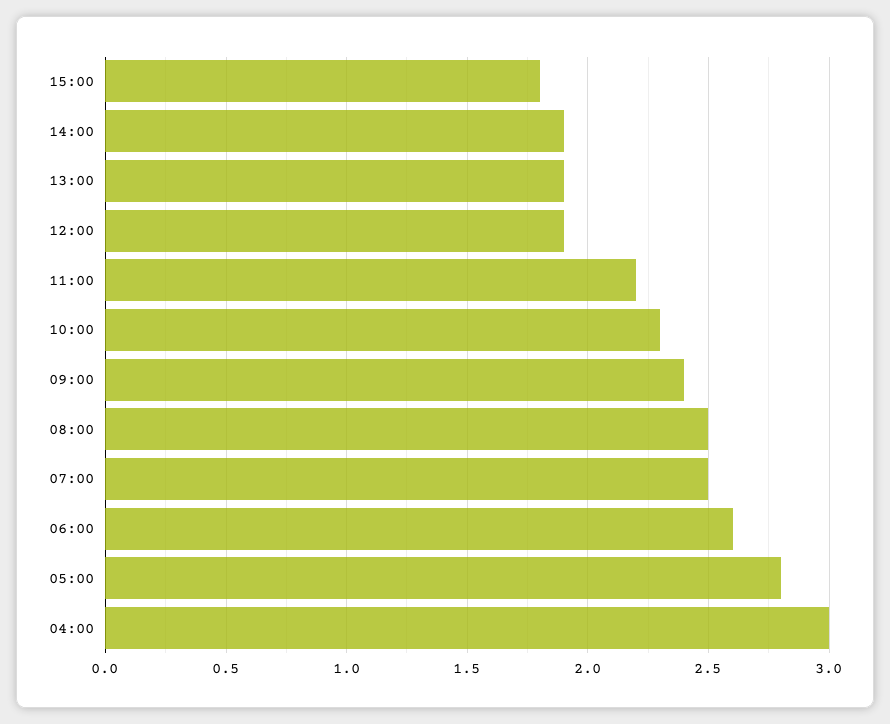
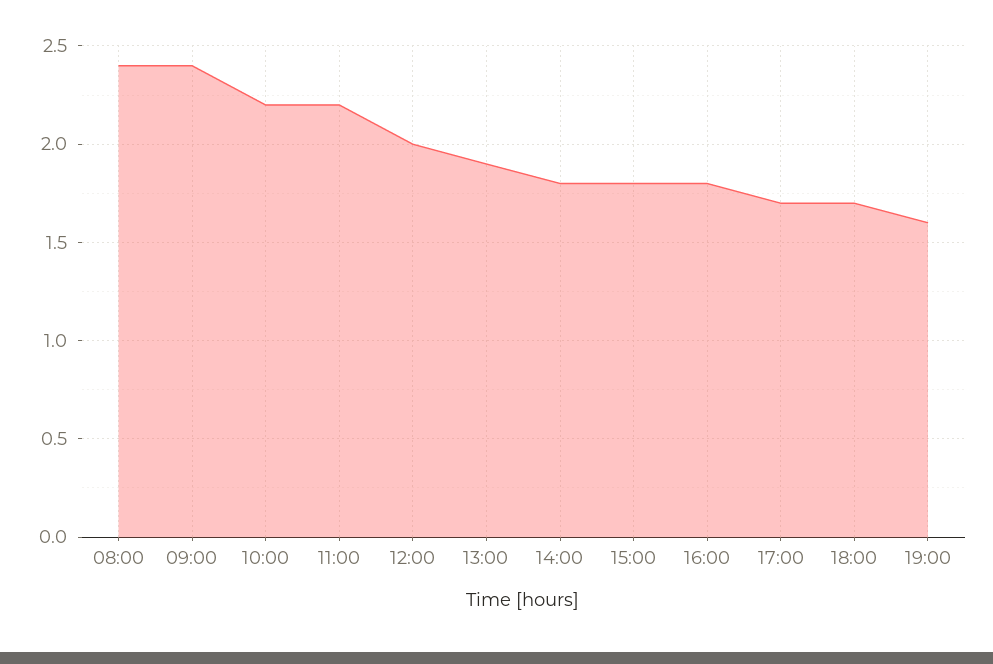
14:00: 1.9 -> 1.8
12:00: 1.9 -> 2
10:00: 2.3 -> 2.2
08:00: 2.5 -> 2.4
07:00: 2.5 -> none
06:00: 2.6 -> none
05:00: 2.8 -> none
04:00: 3 -> none
16:00: none -> 1.8
17:00: none -> 1.7
18:00: none -> 1.7
19:00: none -> 1.6

